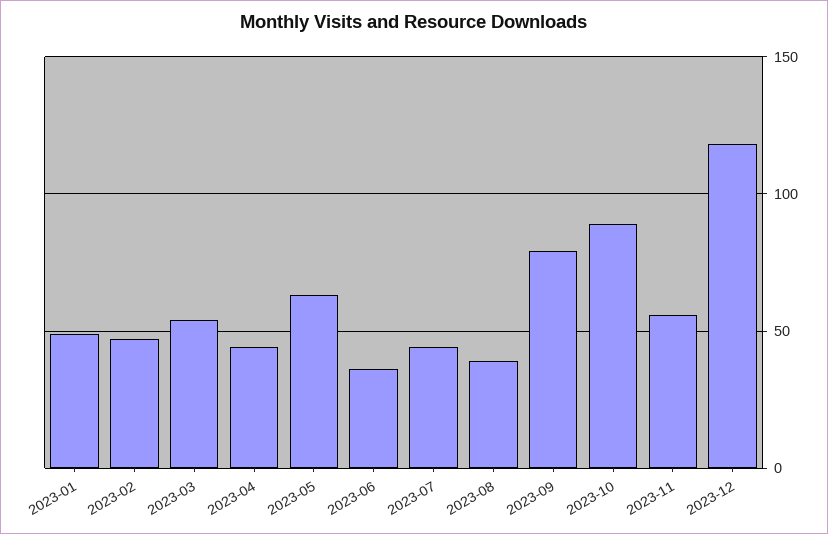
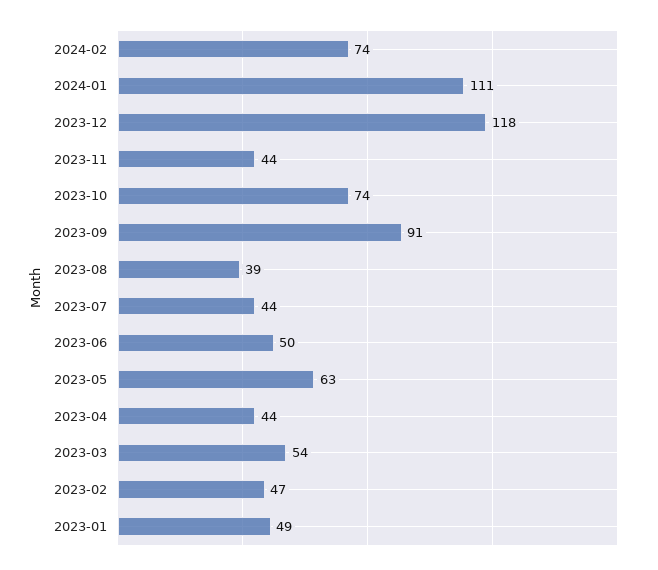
2023-06: 35 -> 50
2023-09: 80 -> 91
2023-10: 90 -> 74
2023-11: 55 -> 44
2024-02: none -> 74
2024-01: none -> 111

